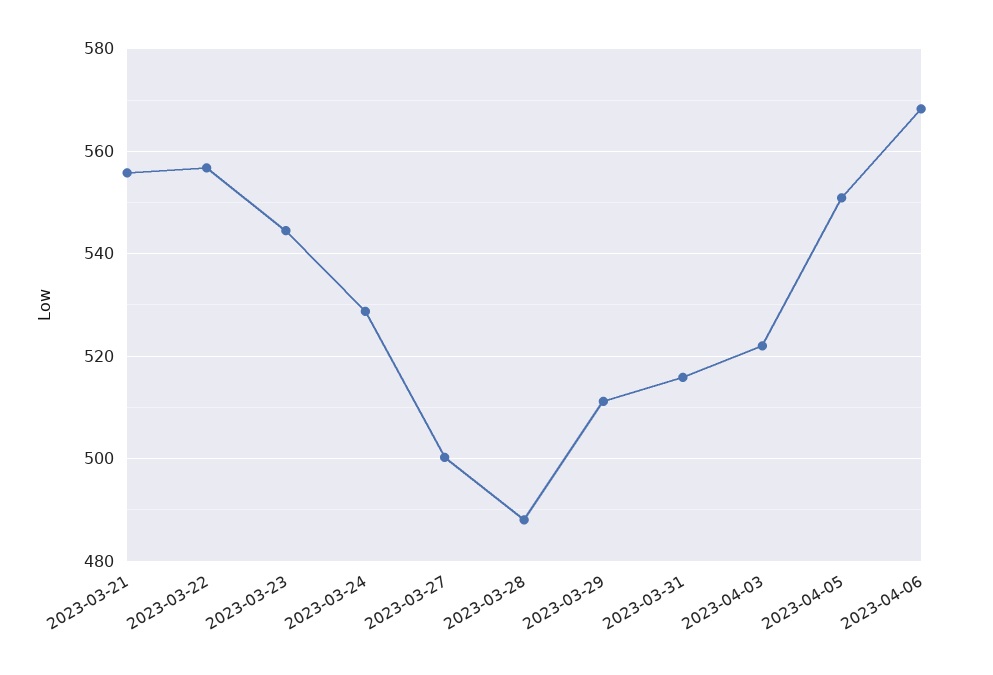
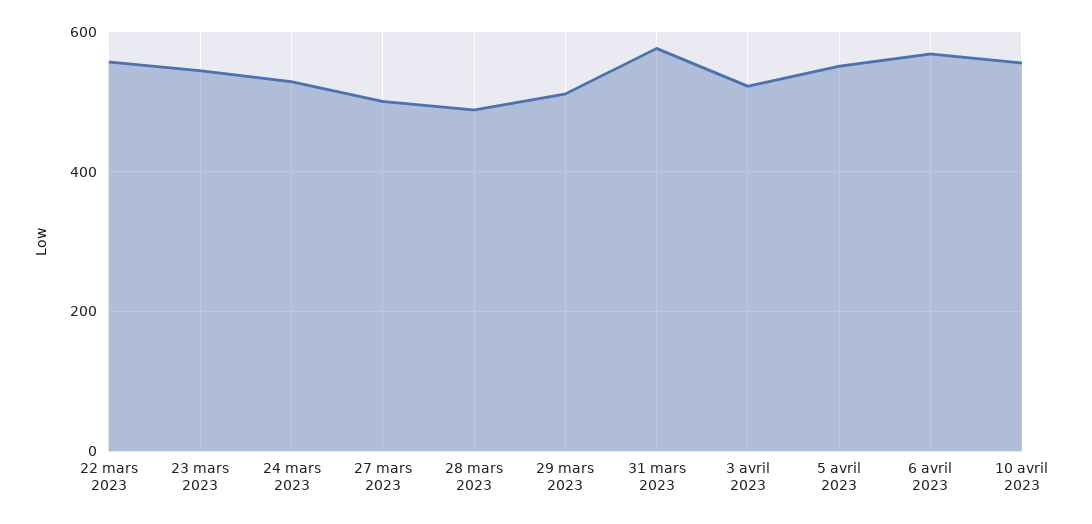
2023-03-21: 556 -> none
2023-03-31: 516 -> 580
10 avril 2023: none -> 560

